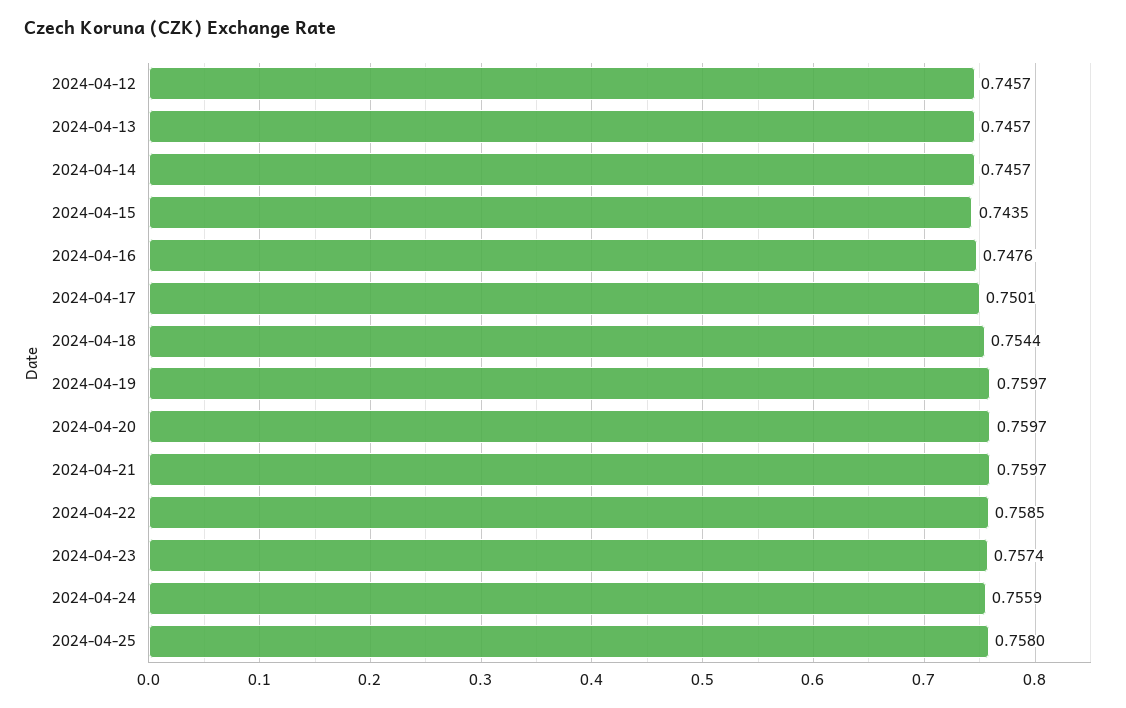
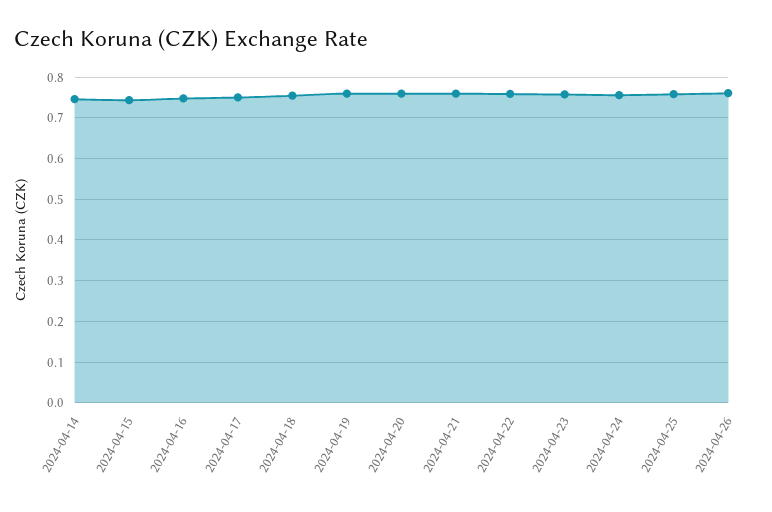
2024-04-12: 0.7457 -> none
2024-04-13: 0.7457 -> none
2024-04-26: none -> 0.76

